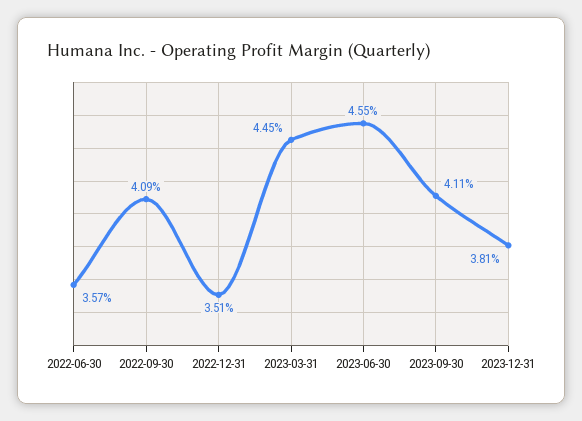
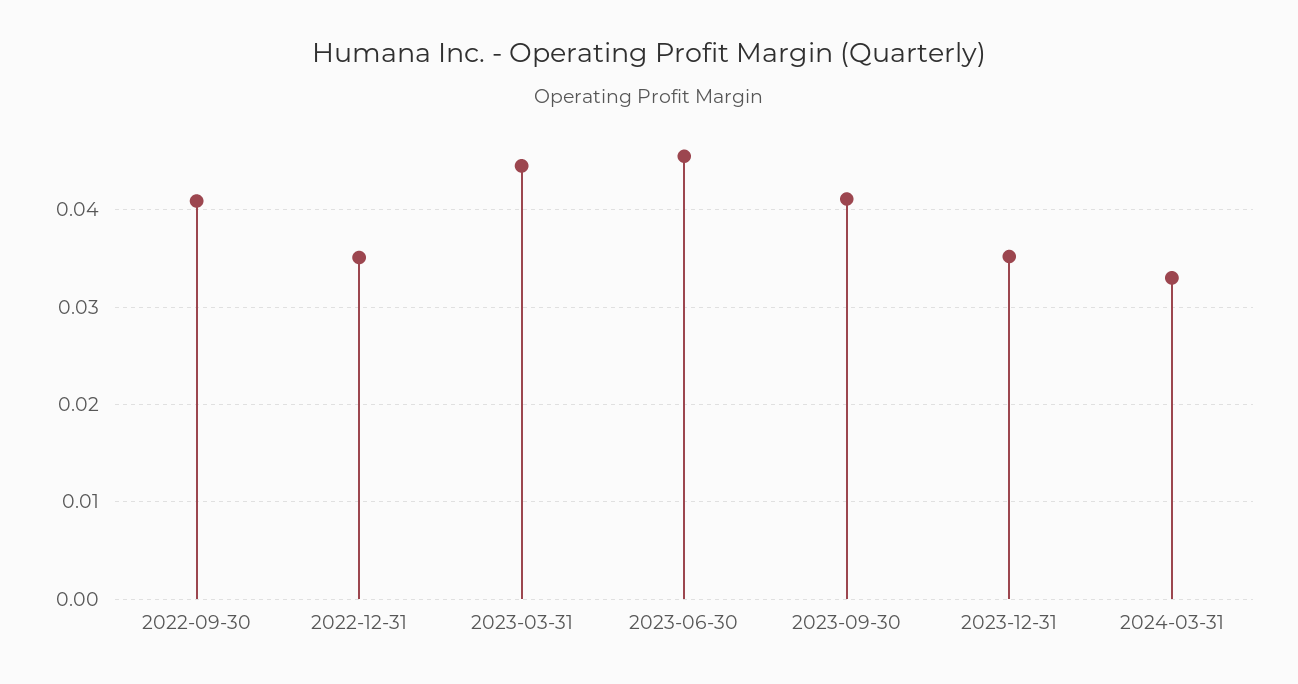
2022-06-30: 0.0357 -> none
2023-12-31: 0.0381 -> 0.035
2024-03-31: none -> 0.033

